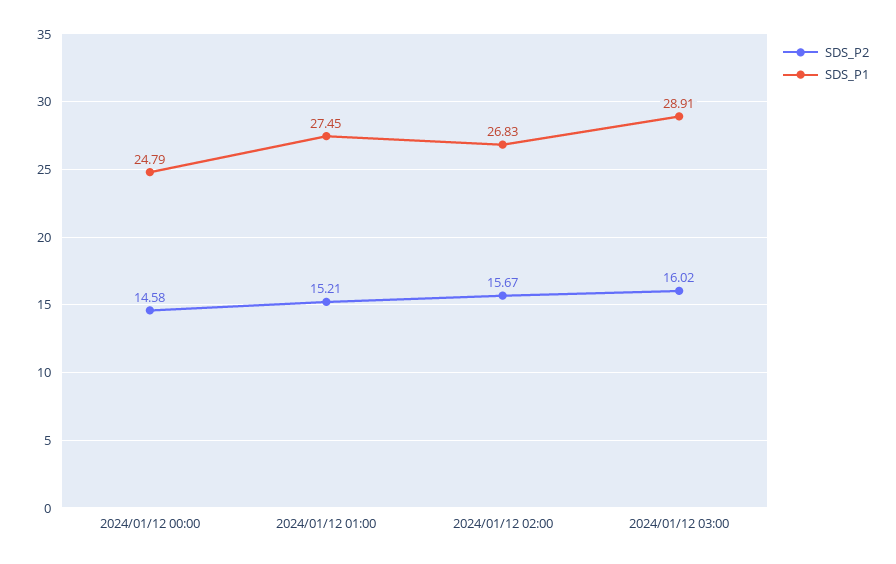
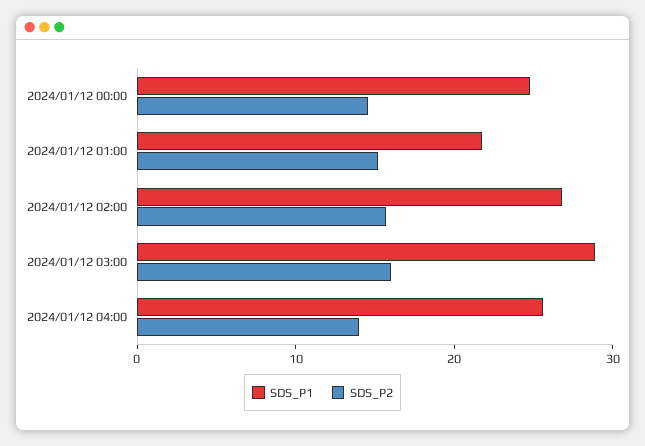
SDS_P1, 2024/01/12 01:00: 27.45 -> 22
SDS_P1, 2024/01/12 04:00: none -> 26
SDS_P2, 2024/01/12 04:00: none -> 14

